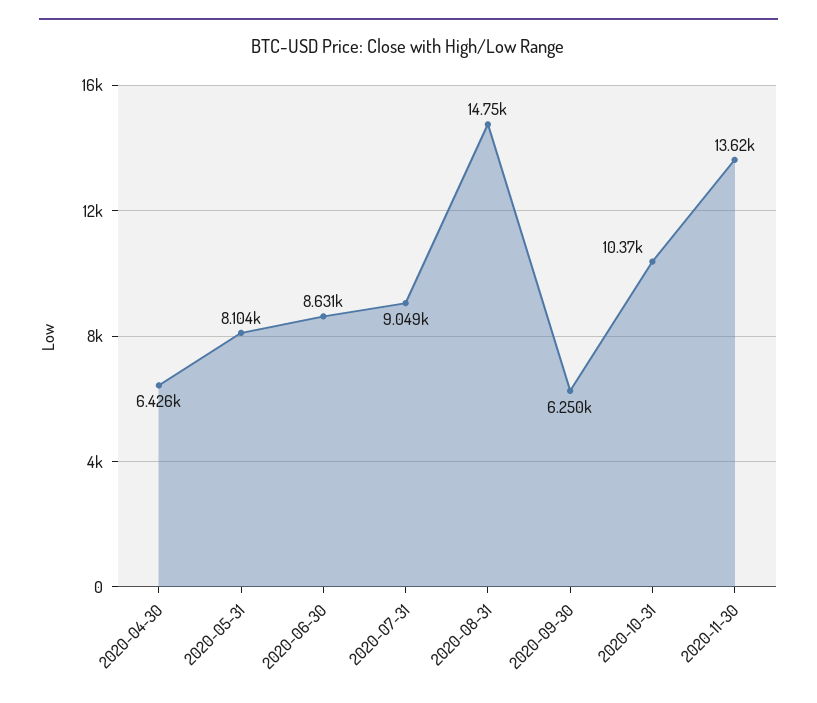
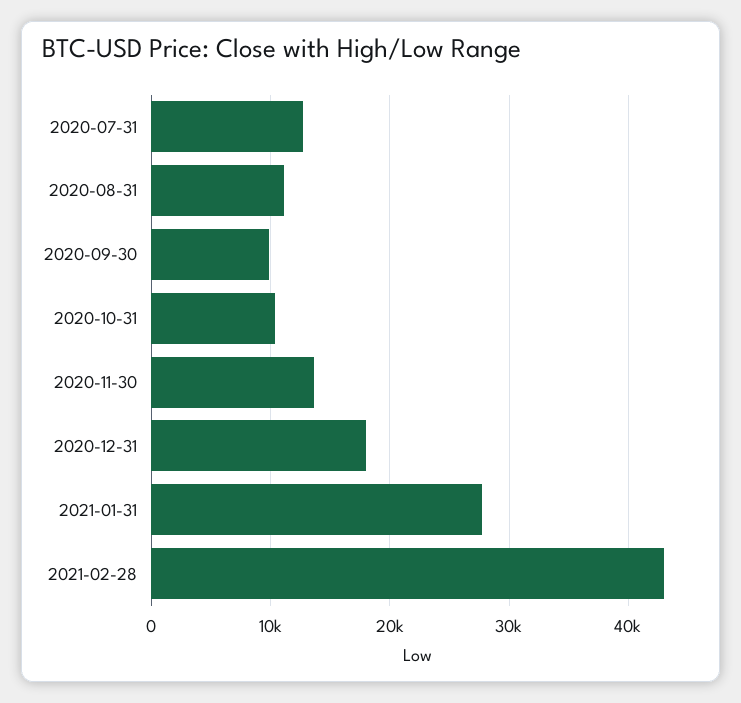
2020-04-30: 6426 -> none
2020-05-31: 8104 -> none
2020-06-30: 8631 -> none
2020-07-31: 9049 -> 13000
2020-08-31: 14750 -> 11000
2020-09-30: 6250 -> 10000
2020-12-31: none -> 18000
2021-01-31: none -> 28000
2021-02-28: none -> 43000

